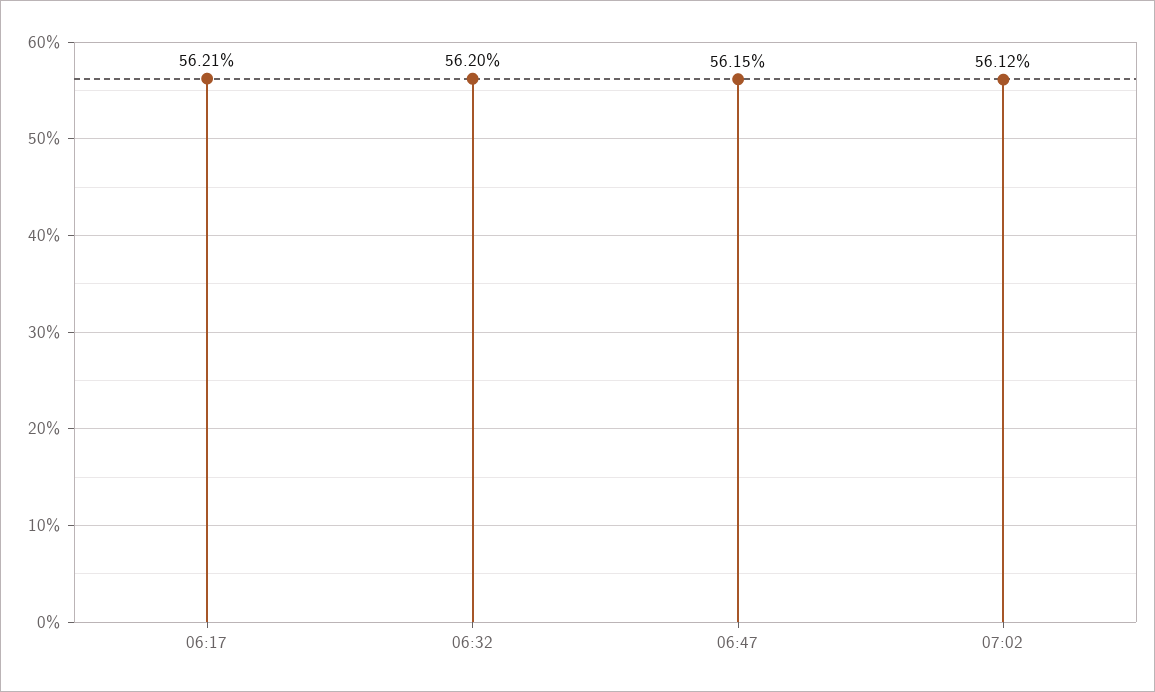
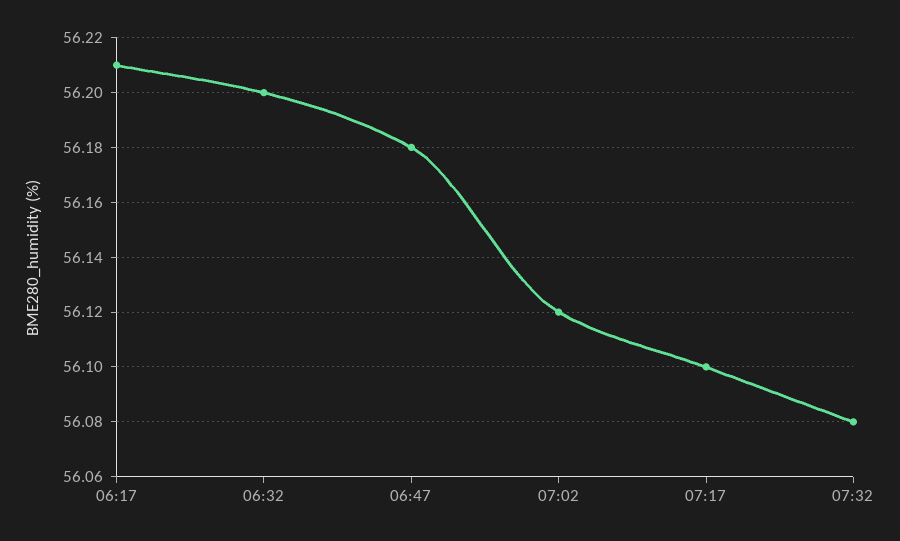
06:47: 56.15 -> 56.18
07:17: none -> 56.1
07:32: none -> 56.08

